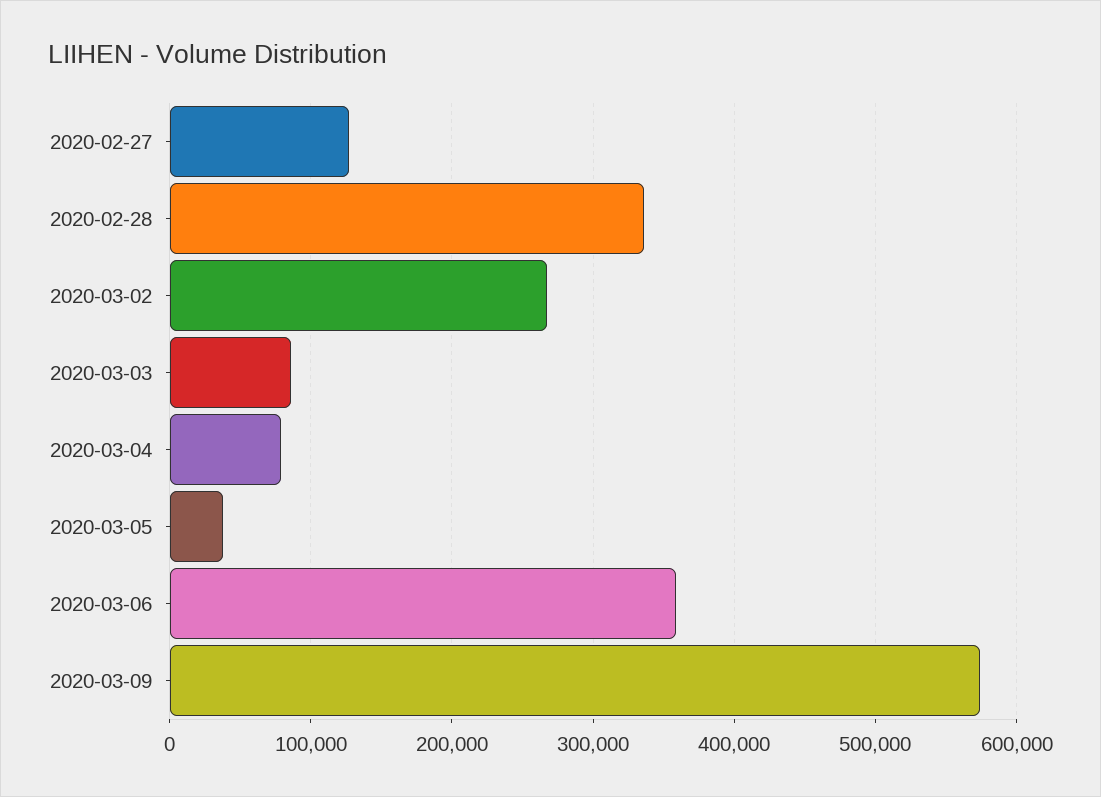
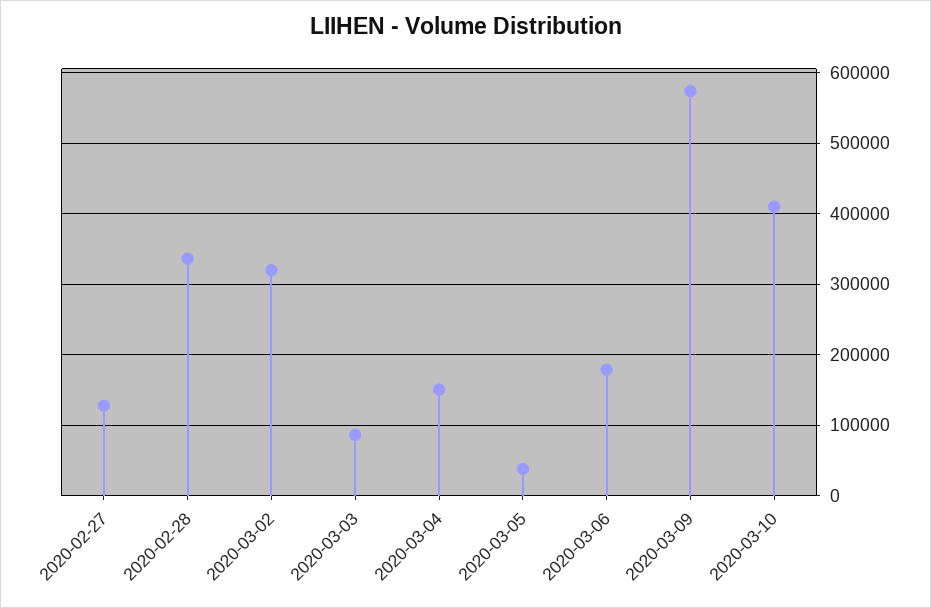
2020-03-02: 270000 -> 320000
2020-03-04: 80000 -> 150000
2020-03-06: 360000 -> 180000
2020-03-10: none -> 410000

